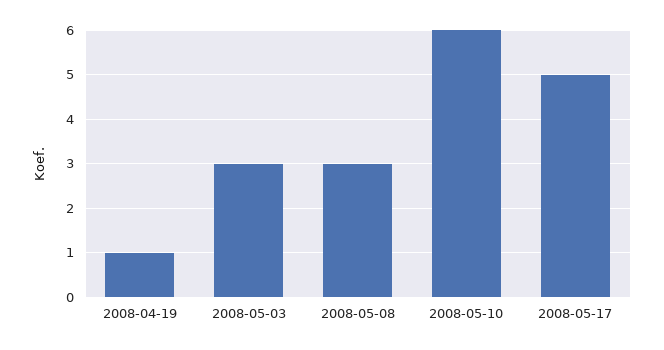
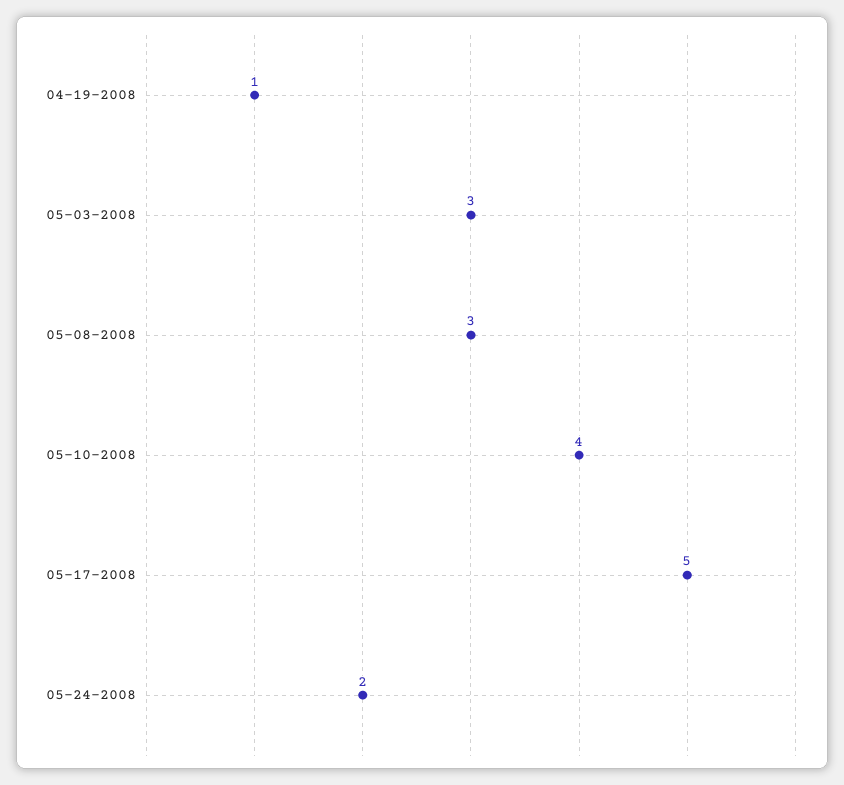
2008-05-10: 6 -> 4
05-24-2008: none -> 2

